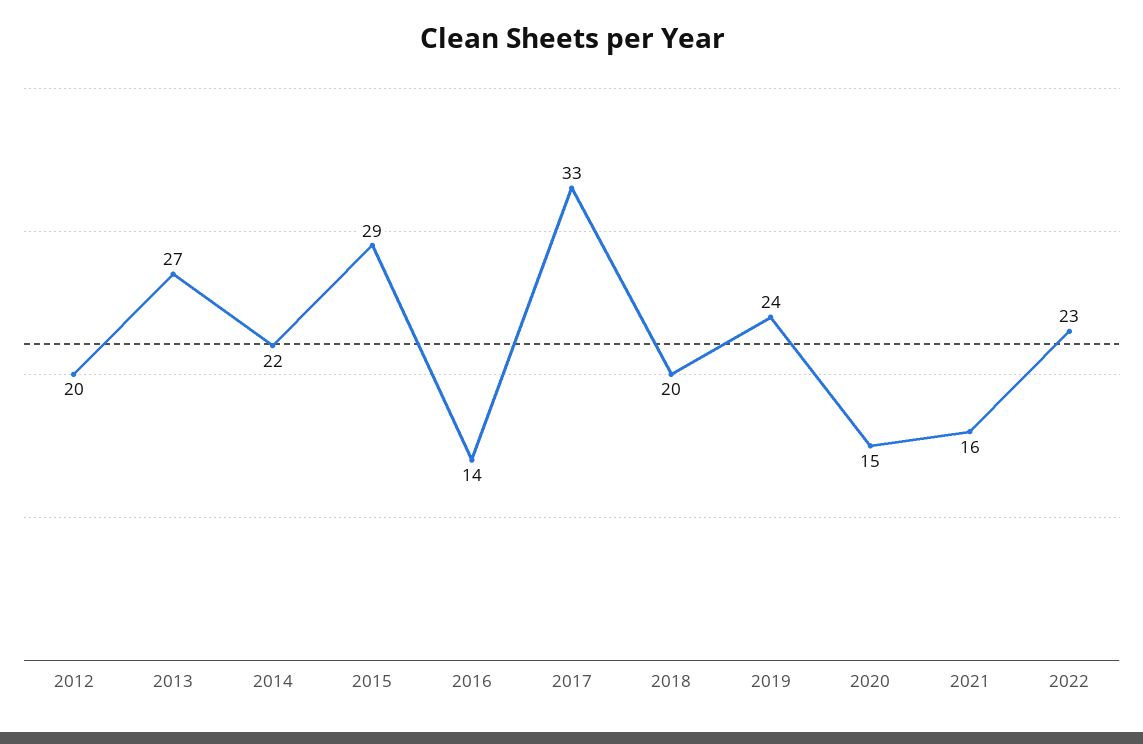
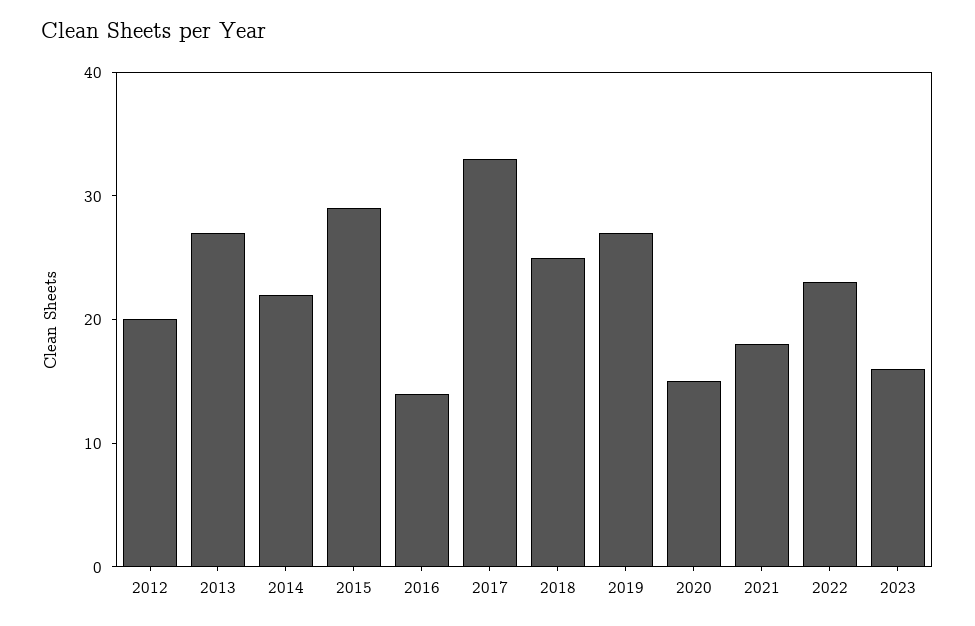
2018: 20 -> 25
2019: 24 -> 27
2021: 16 -> 18
2023: none -> 16

